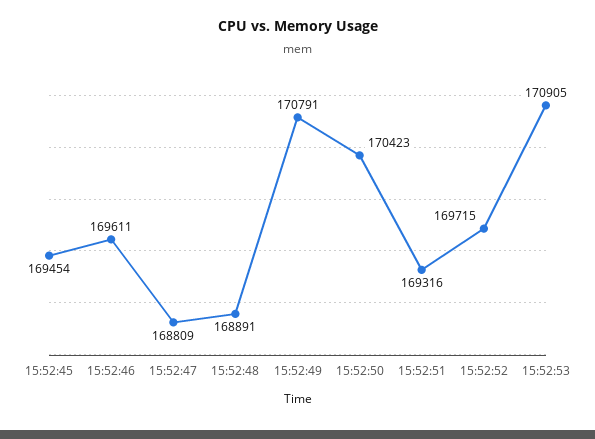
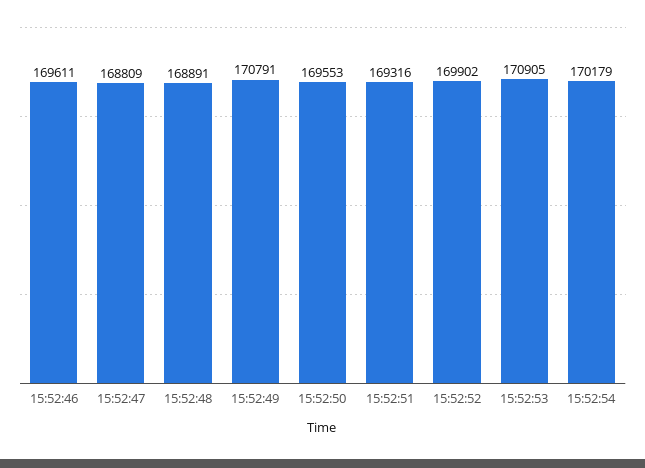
15:52:45: 169454 -> none
15:52:50: 170423 -> 169553
15:52:52: 169715 -> 169902
15:52:54: none -> 170179

